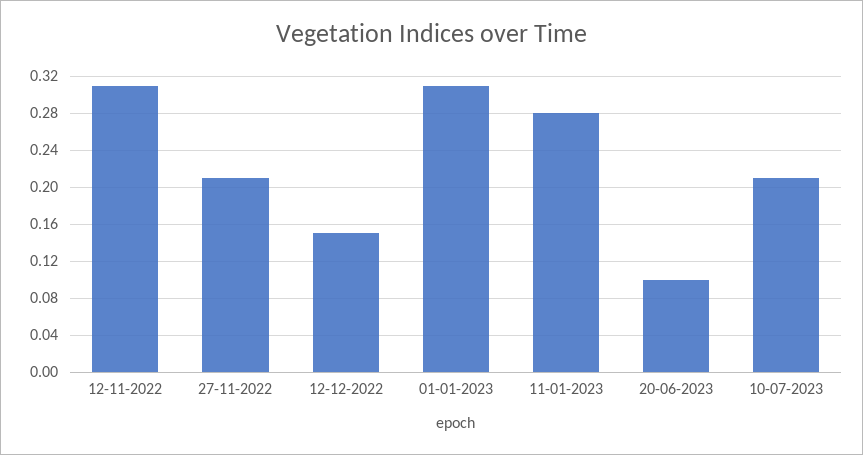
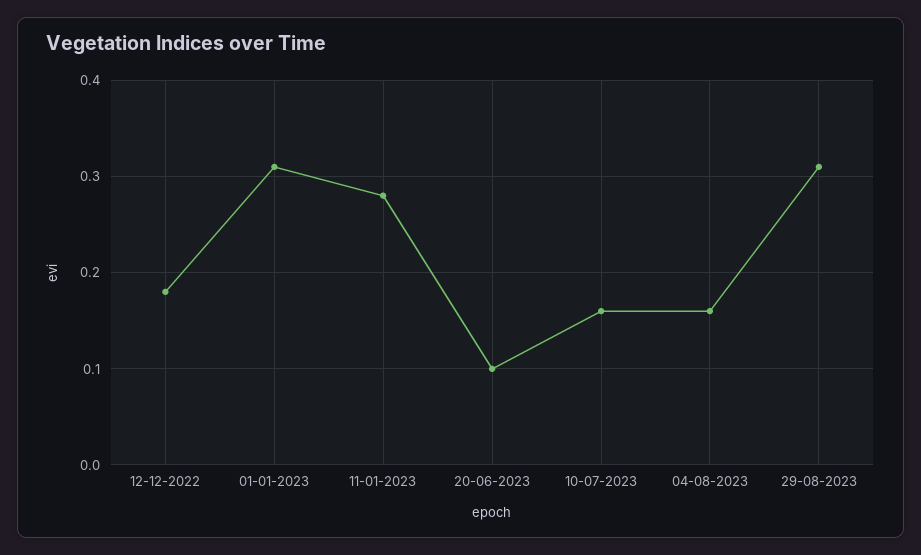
12-11-2022: 0.31 -> none
27-11-2022: 0.21 -> none
12-12-2022: 0.15 -> 0.18
10-07-2023: 0.21 -> 0.16
04-08-2023: none -> 0.16
29-08-2023: none -> 0.31

